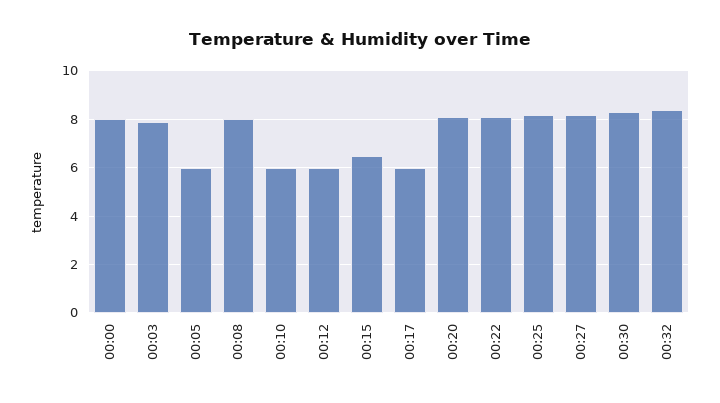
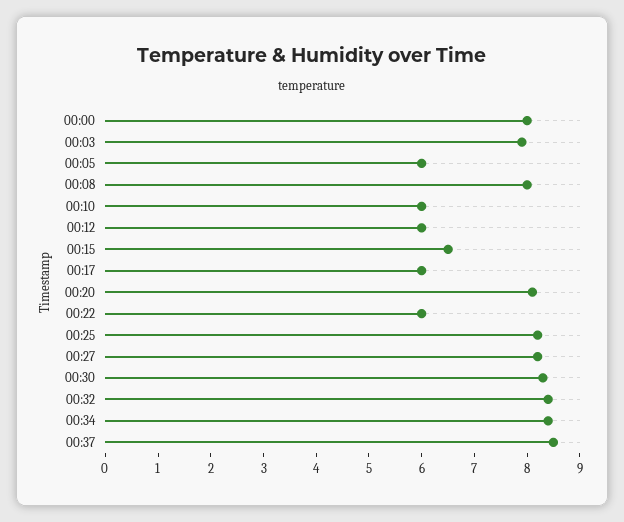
00:22: 8 -> 6
00:34: none -> 8.5
00:37: none -> 8.5

